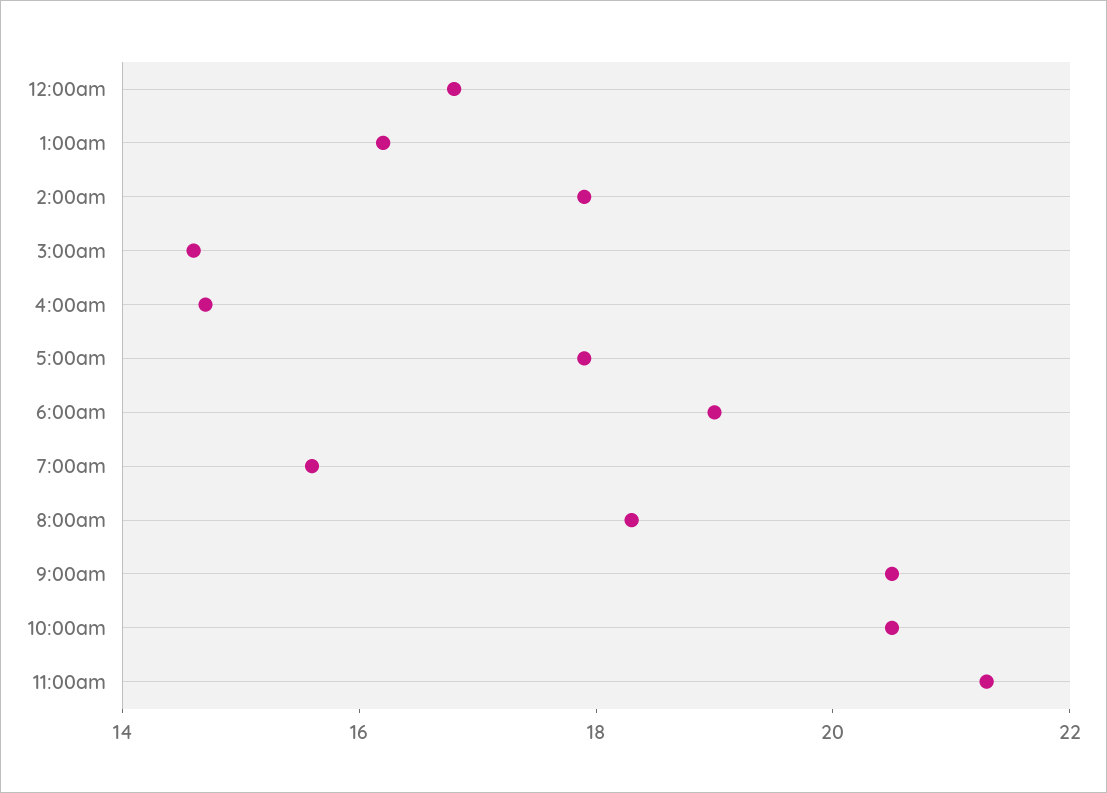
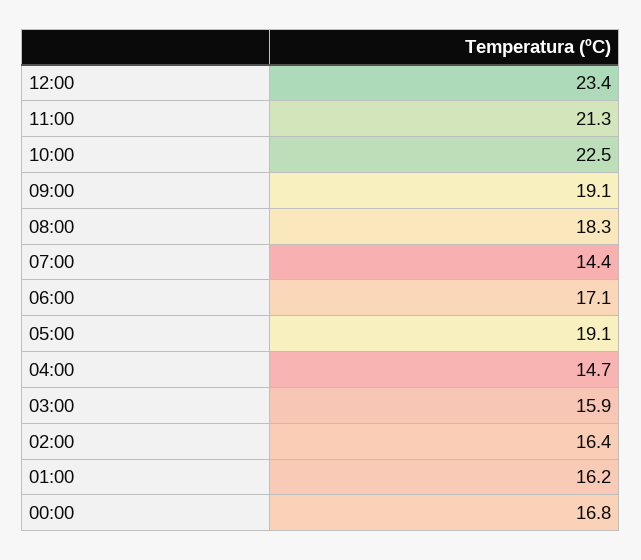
2:00am: 18 -> 16.4
3:00am: 14.5 -> 15.9
5:00am: 18 -> 19.1
6:00am: 19 -> 17.1
7:00am: 15.5 -> 14.4
9:00am: 20.5 -> 19.1
10:00am: 20.5 -> 22.5
12:00: none -> 23.4

